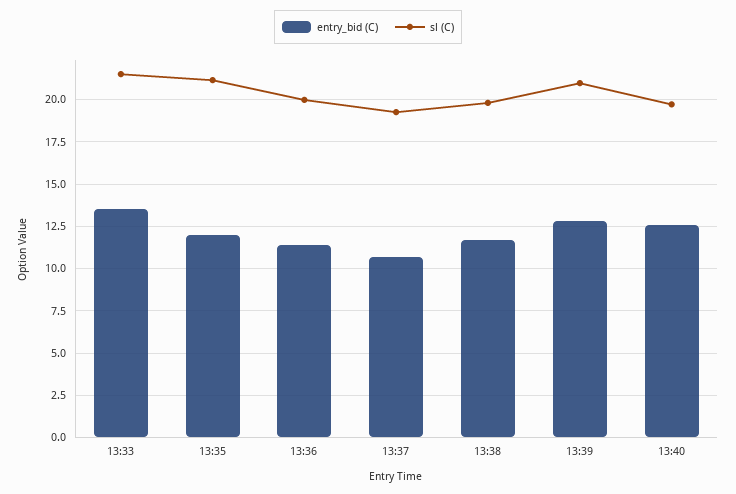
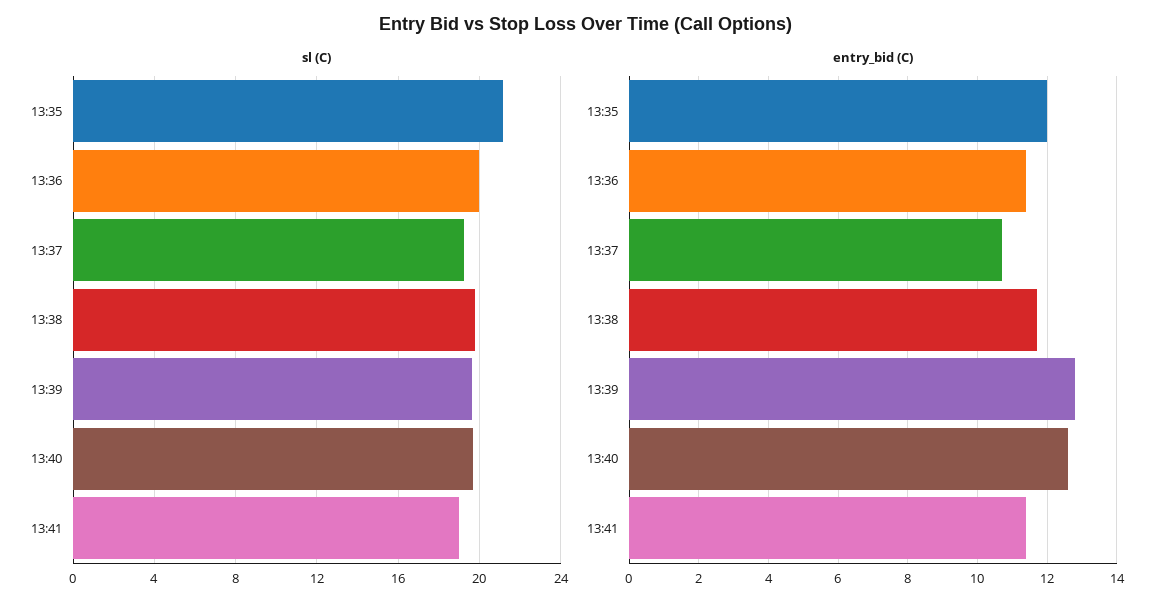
entry_bid (C), 13:33: 13.5 -> none
sl (C), 13:33: 21.5 -> none
sl (C), 13:39: 21 -> 19.5
sl (C), 13:41: none -> 19
entry_bid (C), 13:41: none -> 11.5

